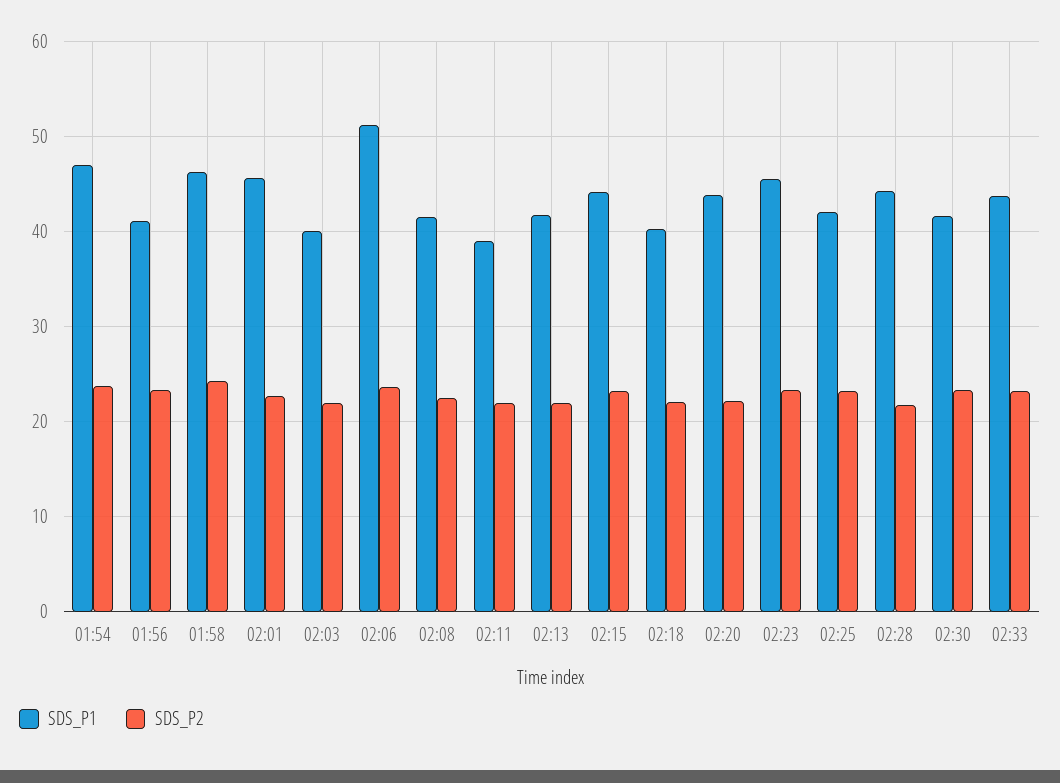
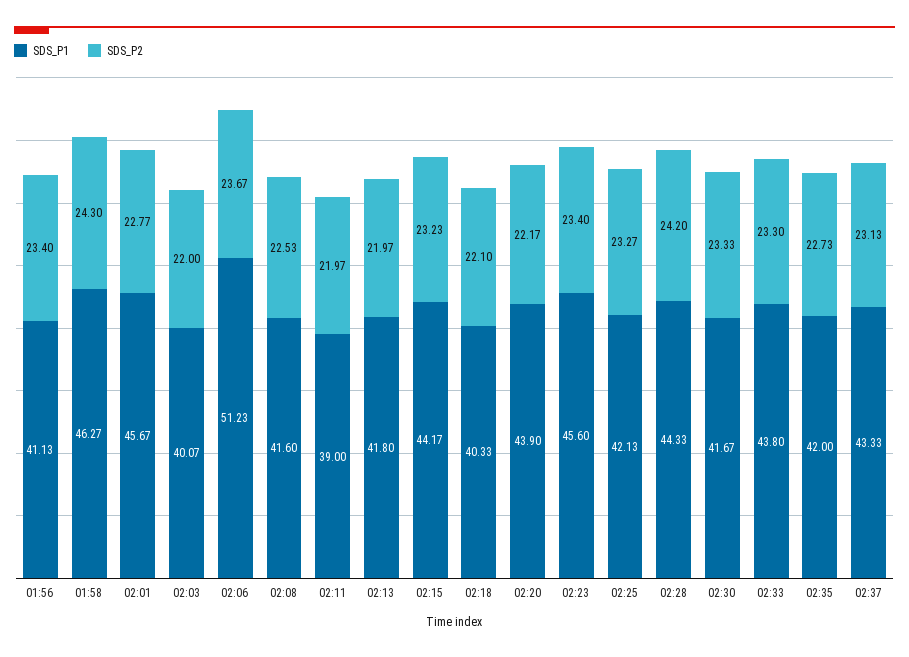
SDS_P1, 01:54: 47 -> none
SDS_P2, 01:54: 24 -> none
SDS_P2, 02:28: 22 -> 24.2
SDS_P1, 02:35: none -> 42
SDS_P2, 02:35: none -> 22.73
SDS_P1, 02:37: none -> 43.33
SDS_P2, 02:37: none -> 23.13

